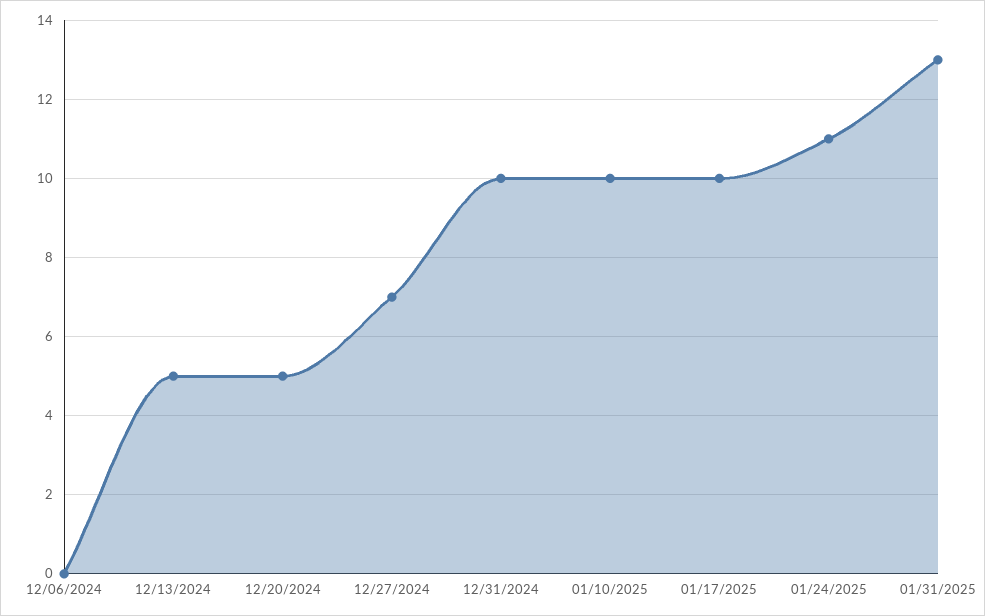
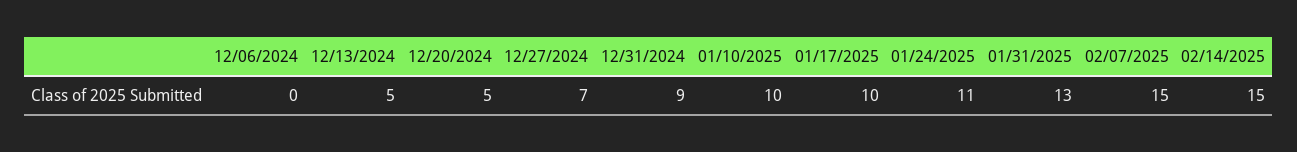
12/31/2024: 10 -> 9
02/07/2025: none -> 15
02/14/2025: none -> 15

